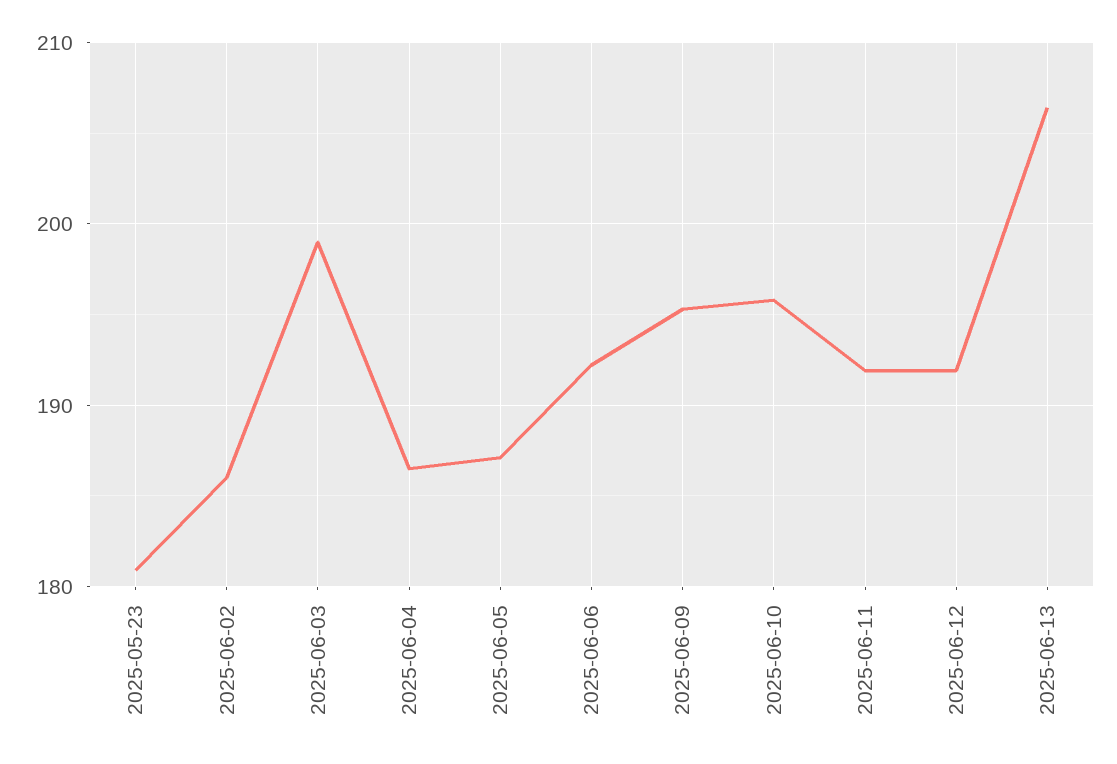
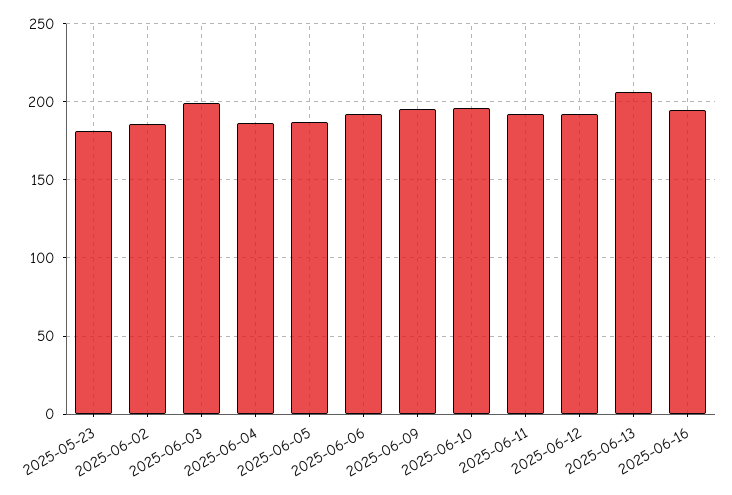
2025-06-16: none -> 195

